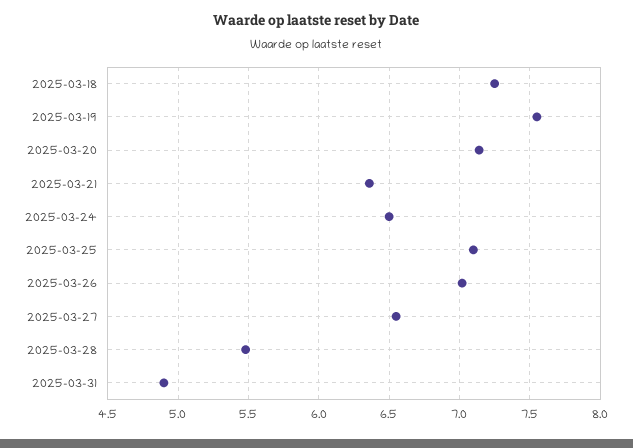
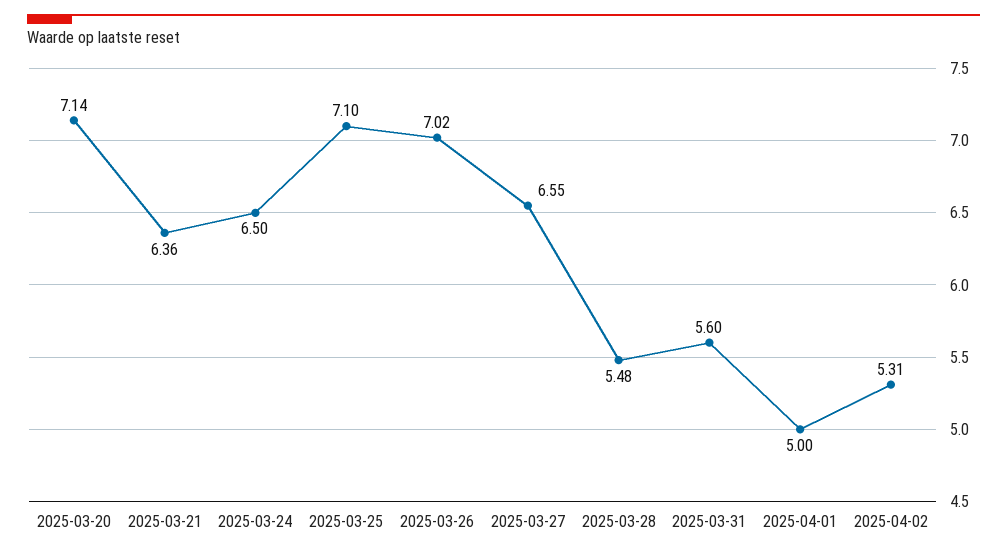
2025-03-18: 7.25 -> none
2025-03-19: 7.55 -> none
2025-03-31: 4.9 -> 5.6
2025-04-01: none -> 5
2025-04-02: none -> 5.31

